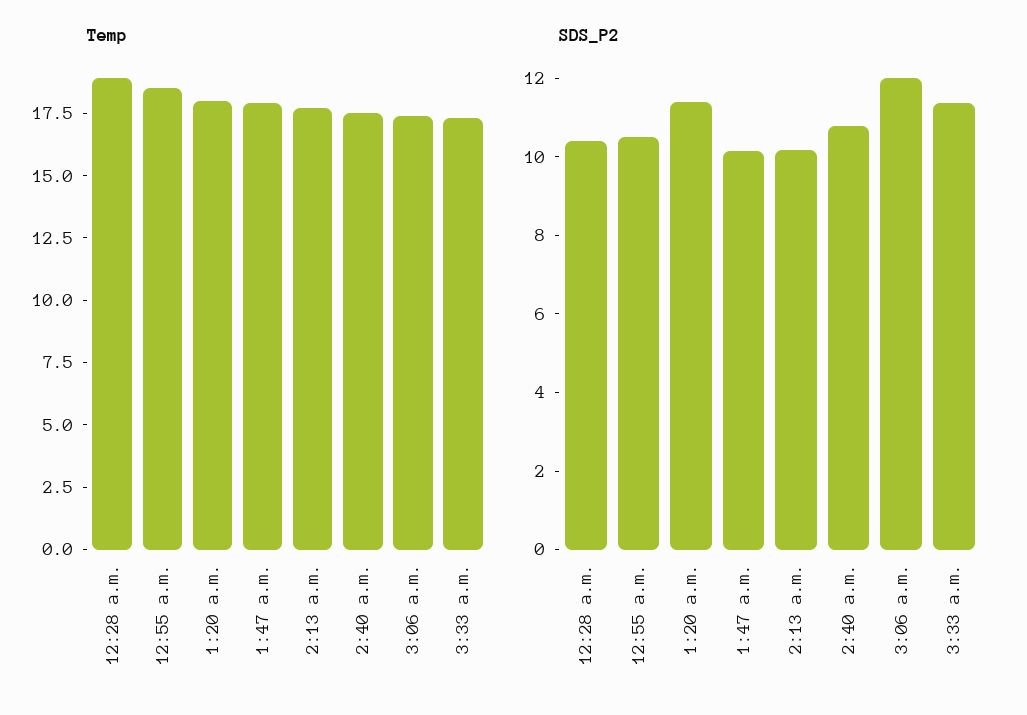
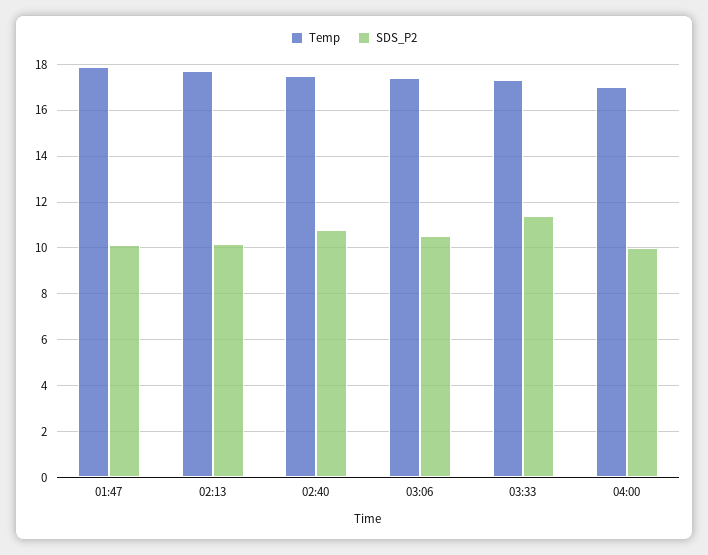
Temp, 12:28 a.m.: 19 -> none
Temp, 12:55 a.m.: 18.5 -> none
Temp, 1:20 a.m.: 18 -> none
SDS_P2, 12:28 a.m.: 10.5 -> none
SDS_P2, 12:55 a.m.: 10.5 -> none
SDS_P2, 1:20 a.m.: 11.5 -> none
SDS_P2, 3:06 a.m.: 12 -> 10.5
Temp, 04:00: none -> 17
SDS_P2, 04:00: none -> 10

